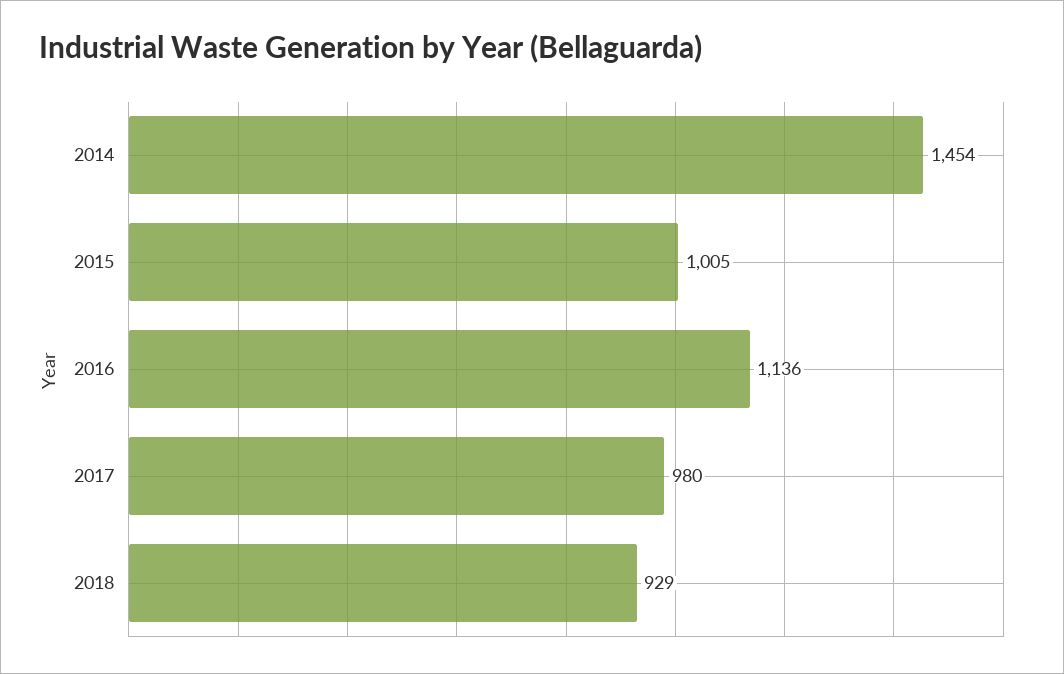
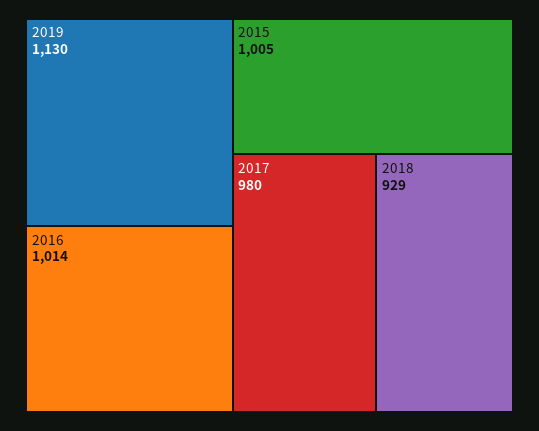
2014: 1454 -> none
2016: 1136 -> 1014
2019: none -> 1130

